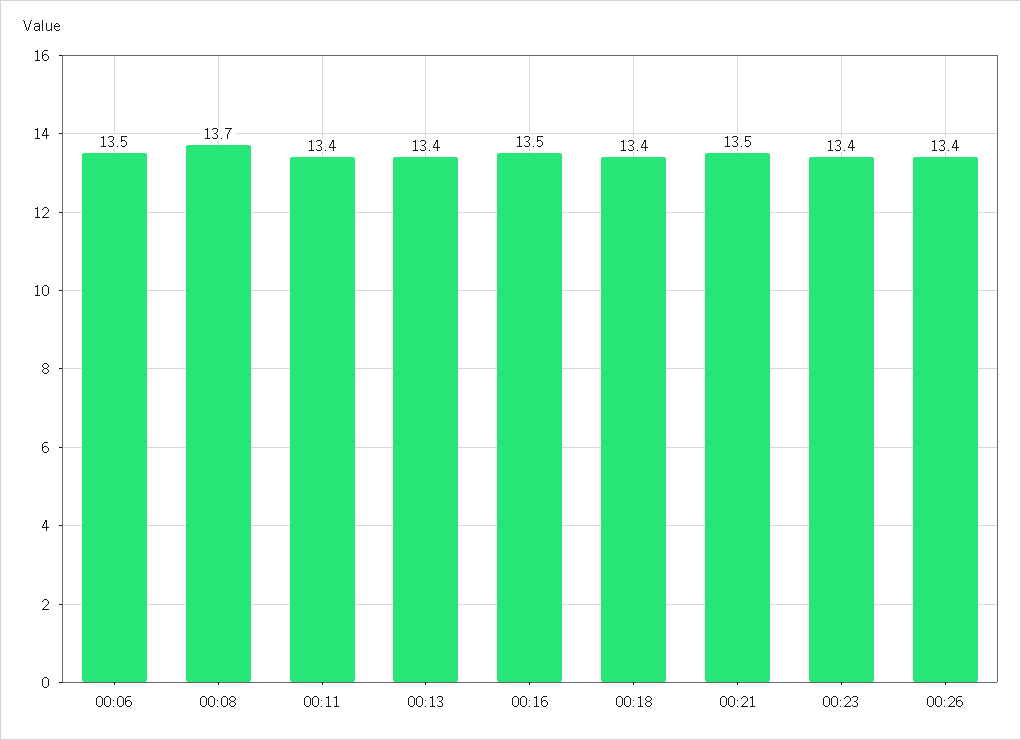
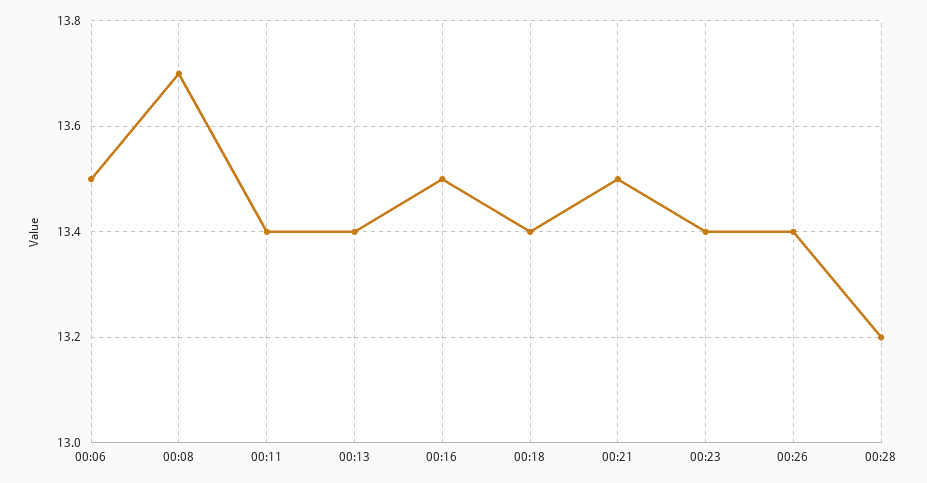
00:28: none -> 13.2

